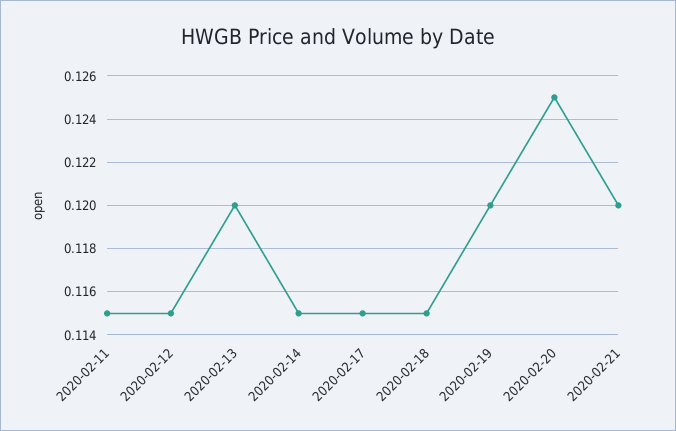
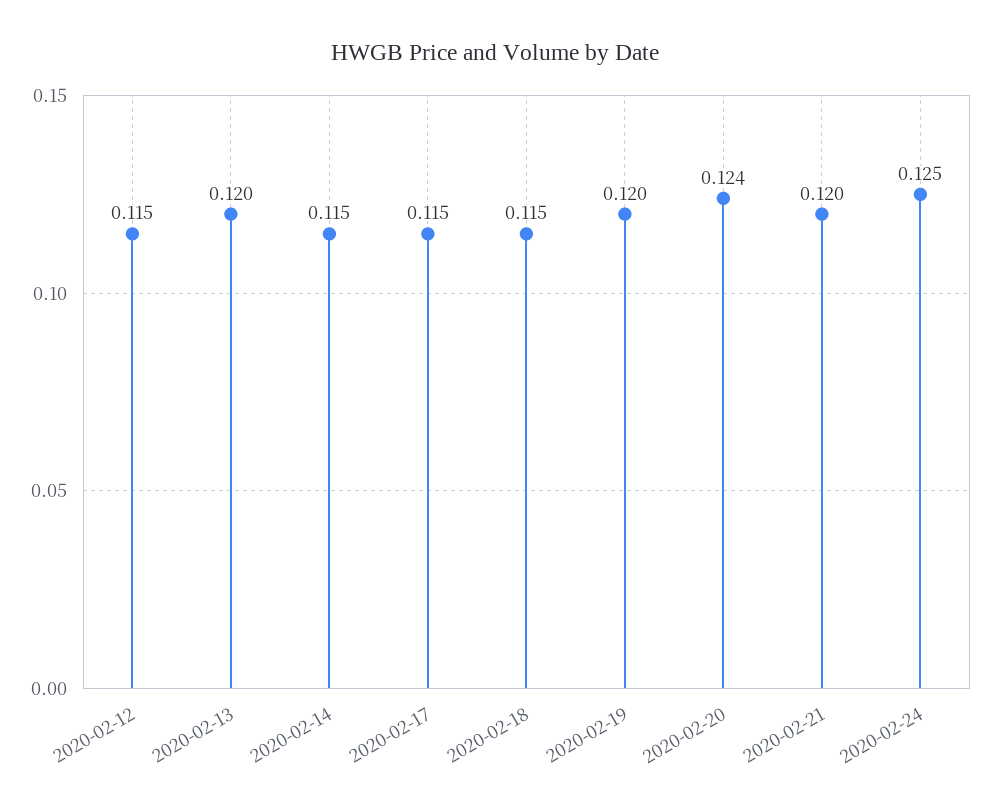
2020-02-11: 0.115 -> none
2020-02-20: 0.125 -> 0.124
2020-02-24: none -> 0.125

